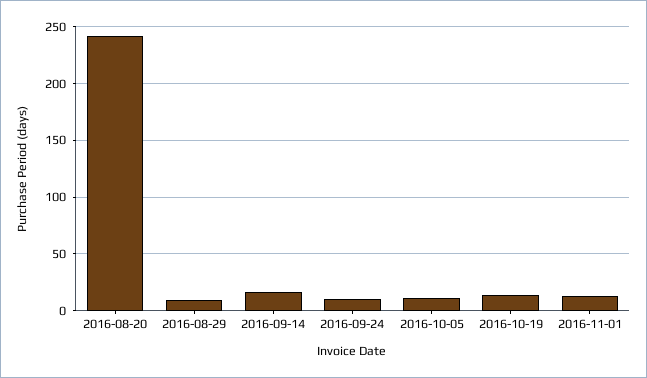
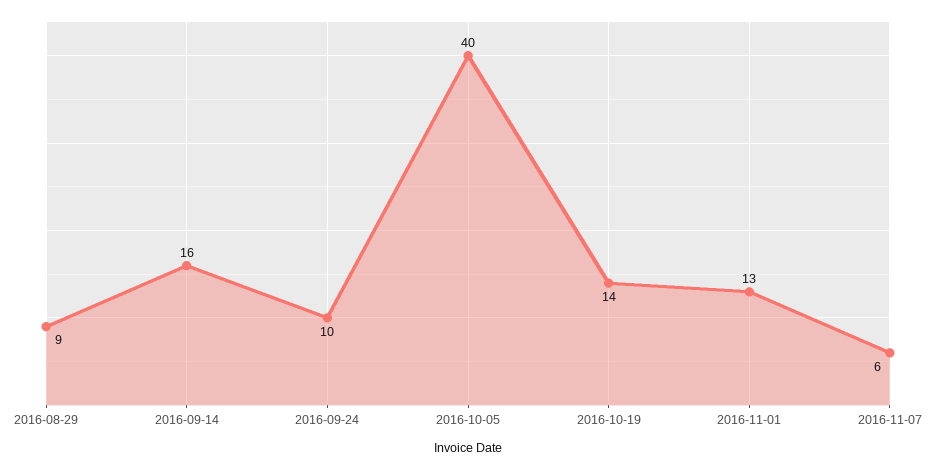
2016-08-20: 240 -> none
2016-10-05: 10 -> 40
2016-11-07: none -> 6

